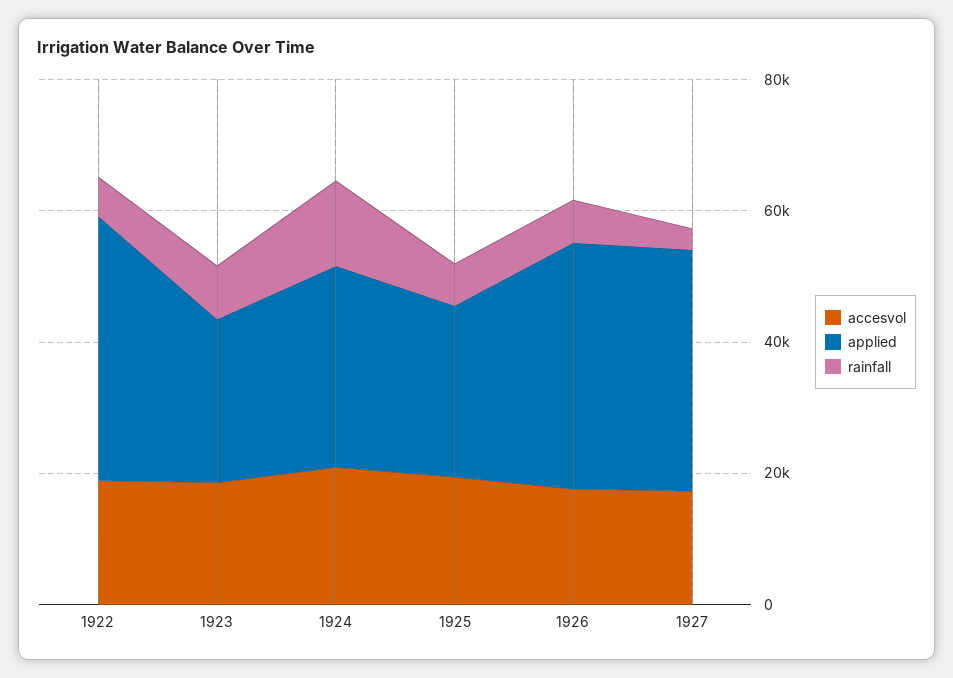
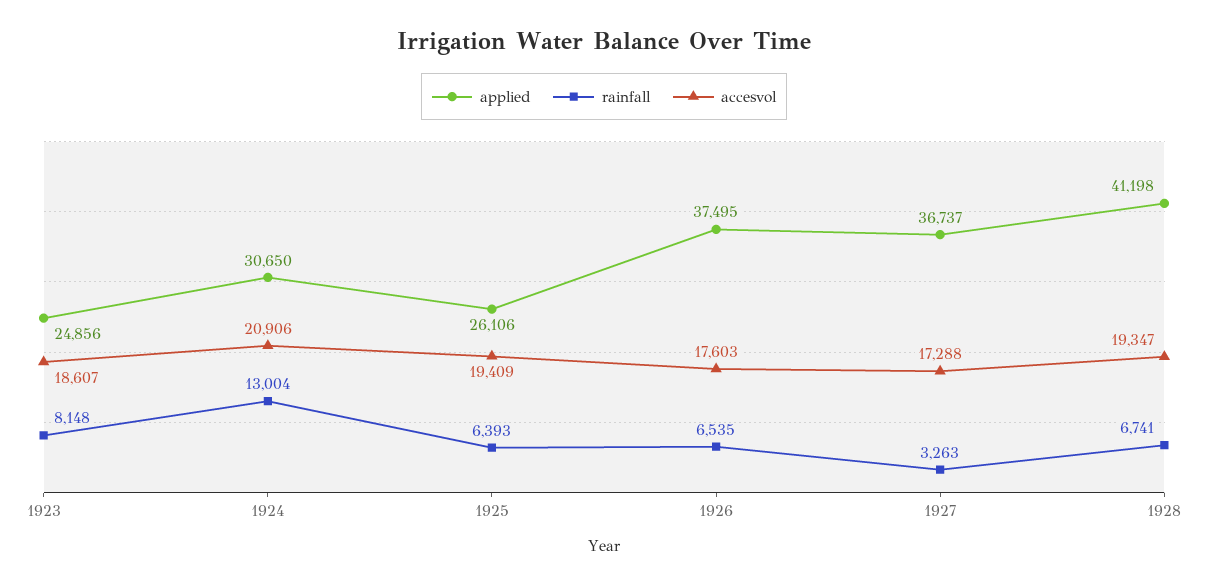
accesvol, 1922: 20000 -> none
applied, 1922: 40000 -> none
rainfall, 1922: 5000 -> none
applied, 1928: none -> 41198
rainfall, 1928: none -> 6741
accesvol, 1928: none -> 19347

